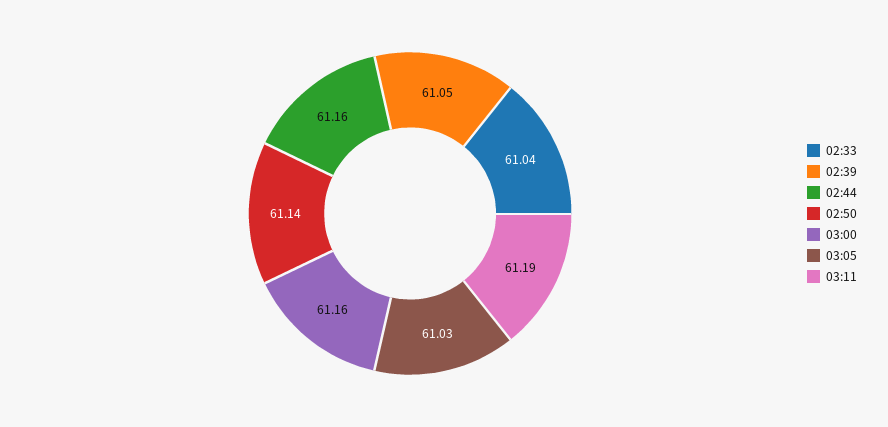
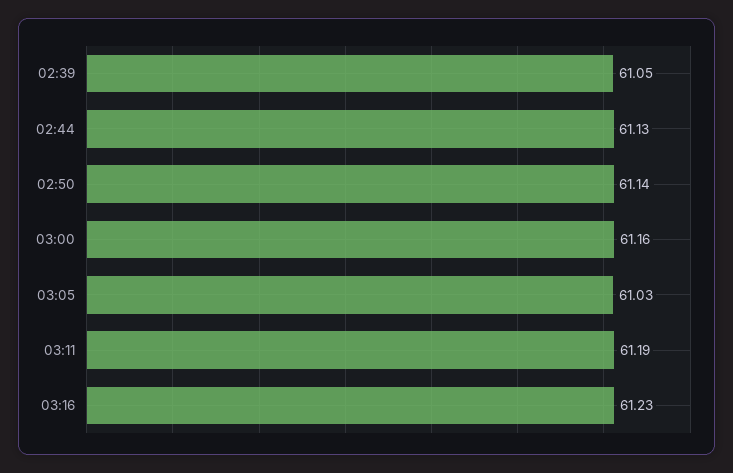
02:33: 61.04 -> none
02:44: 61.16 -> 61.13
03:16: none -> 61.23

